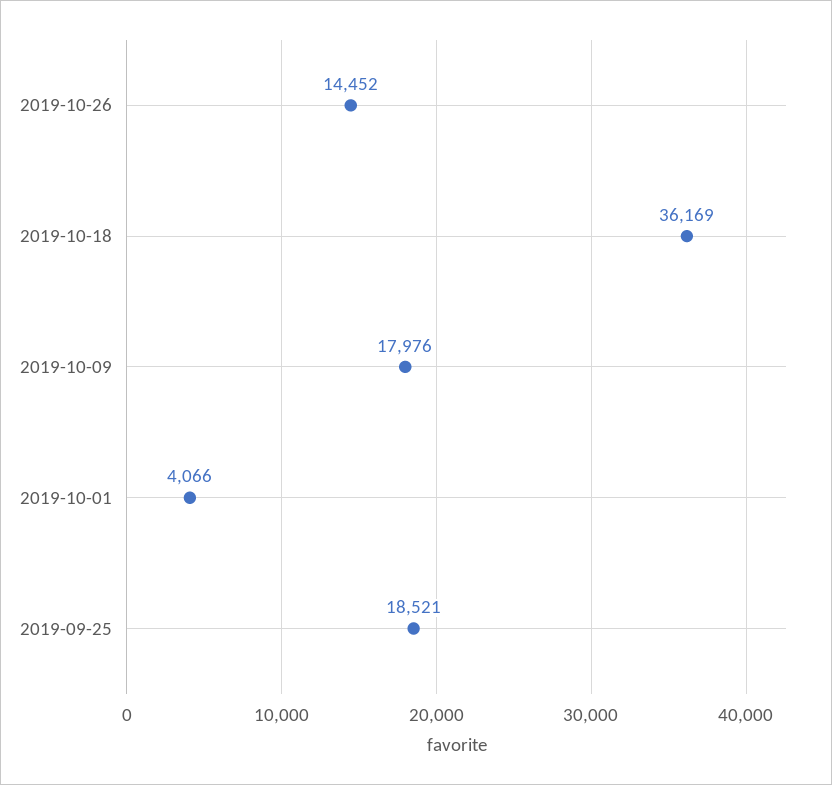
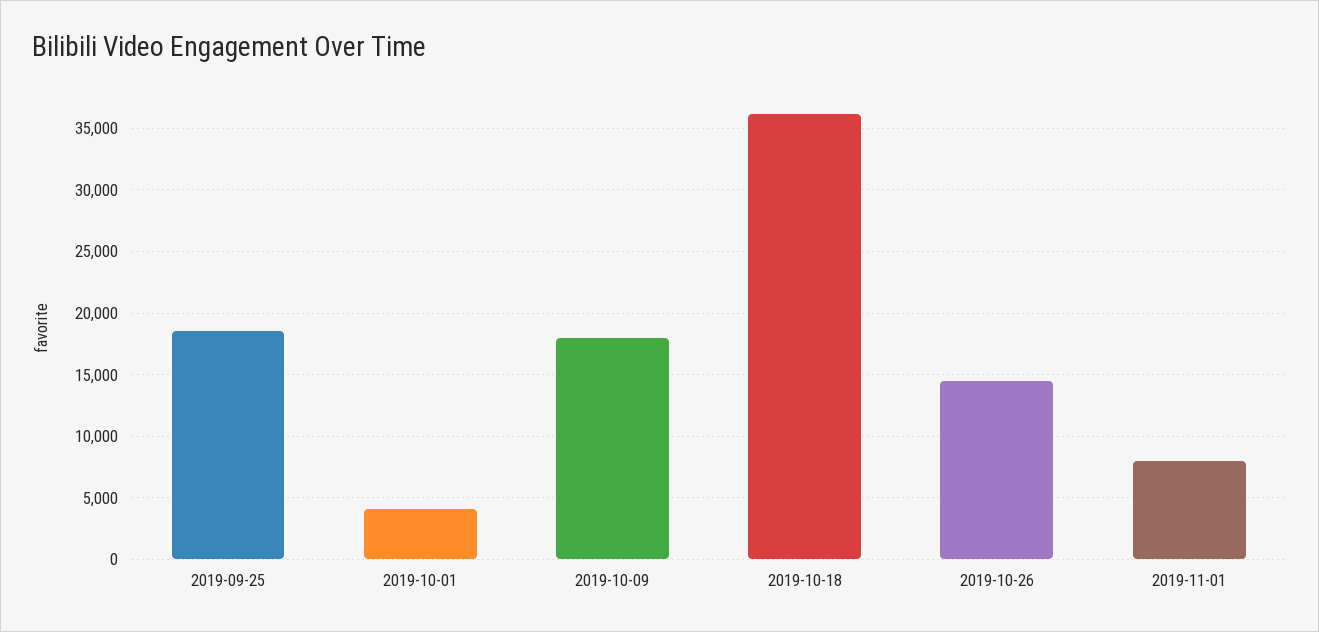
2019-11-01: none -> 8000

